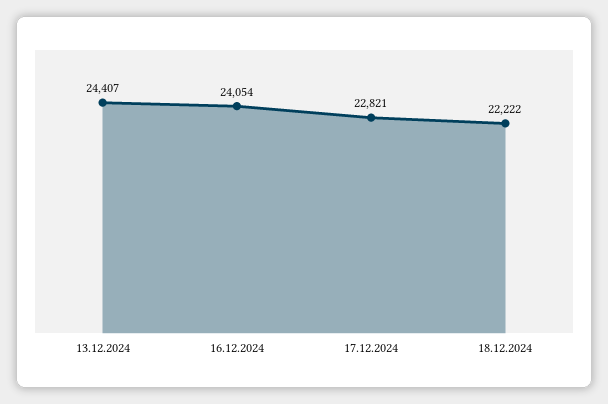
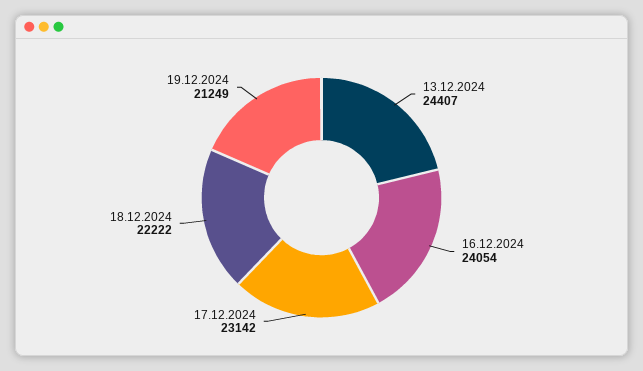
17.12.2024: 22821 -> 23142
19.12.2024: none -> 21249

